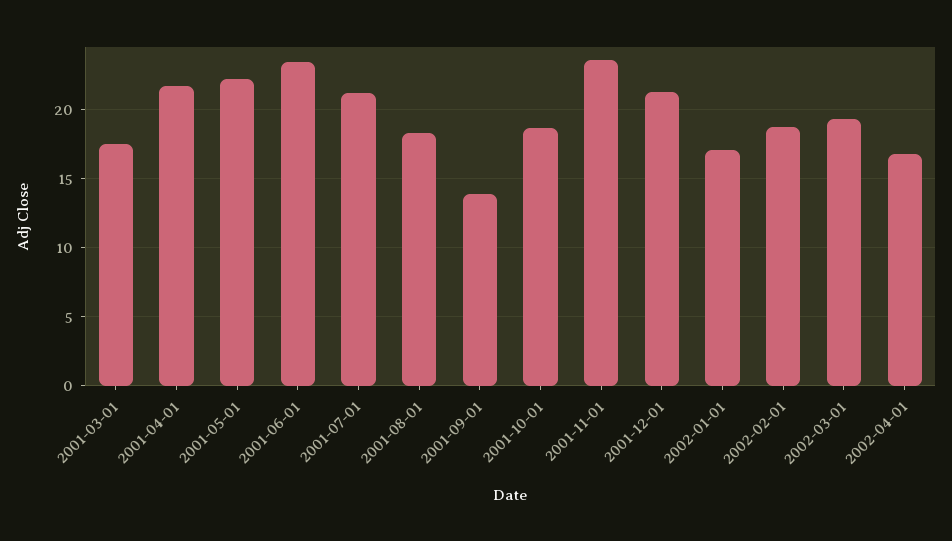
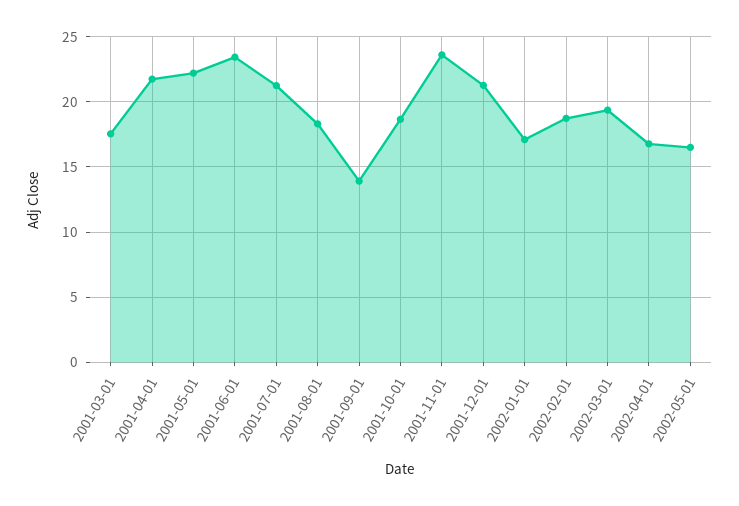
2002-05-01: none -> 16.5

